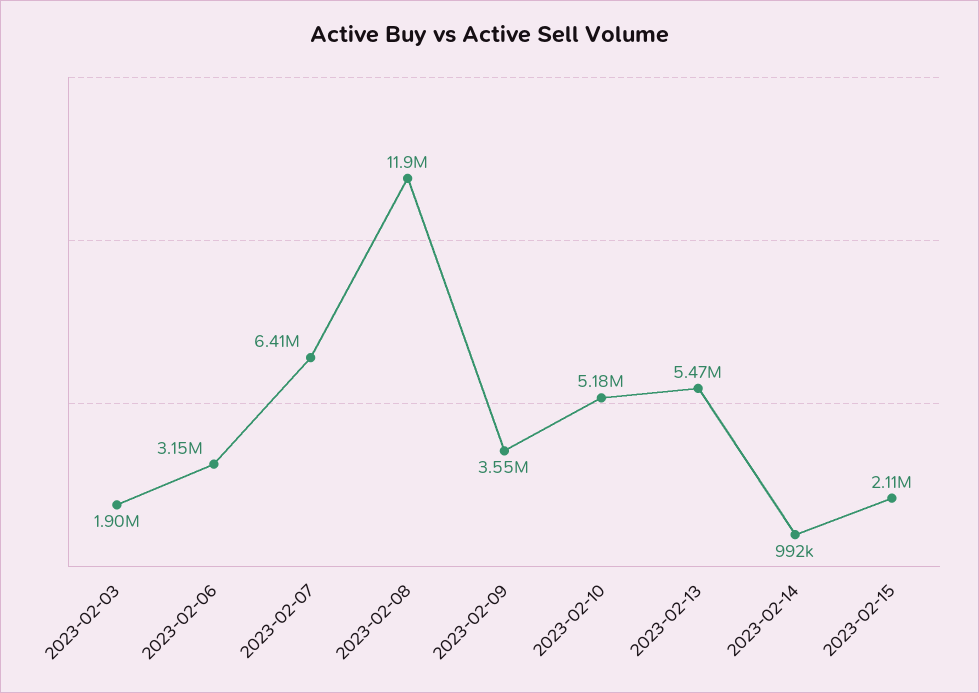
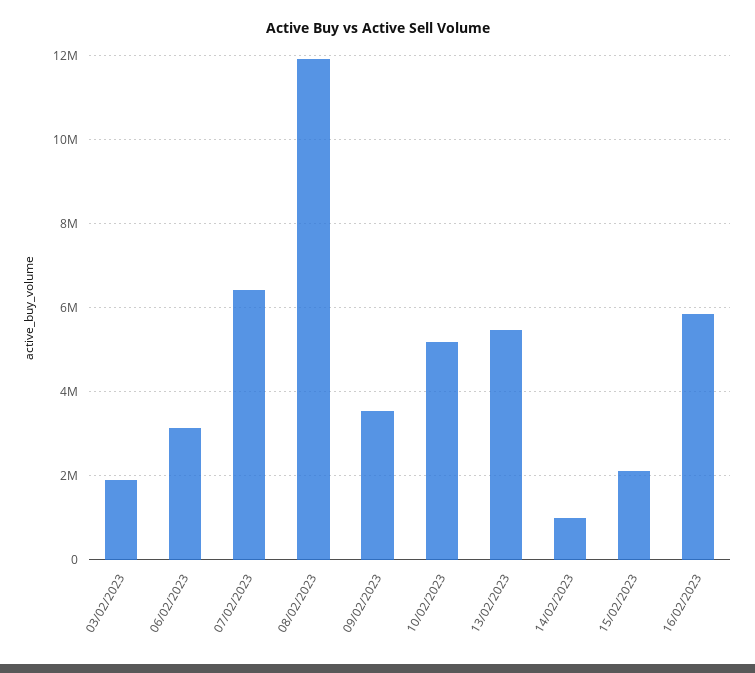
16/02/2023: none -> 5800000

